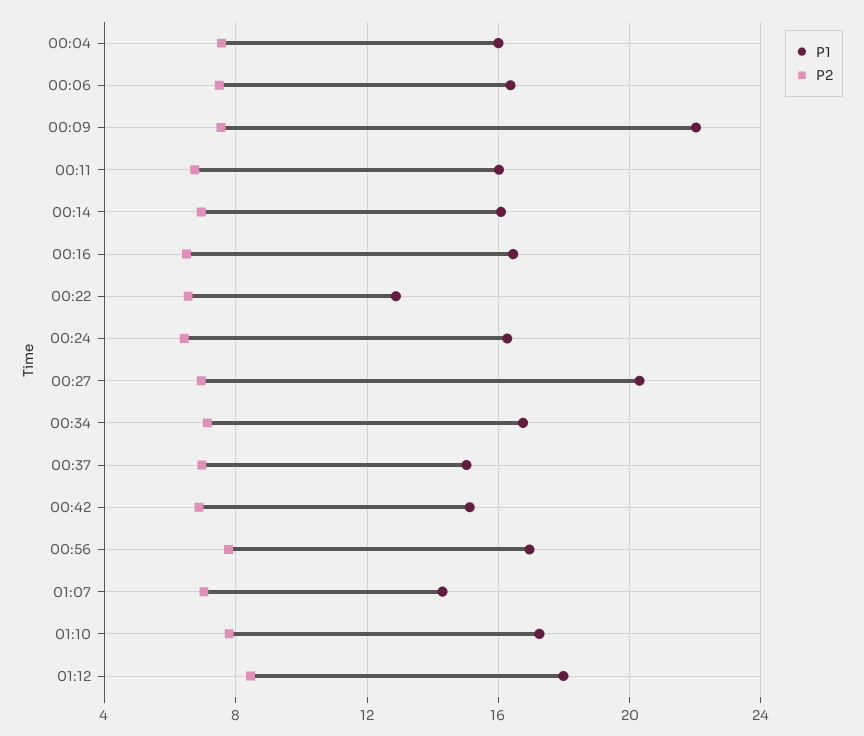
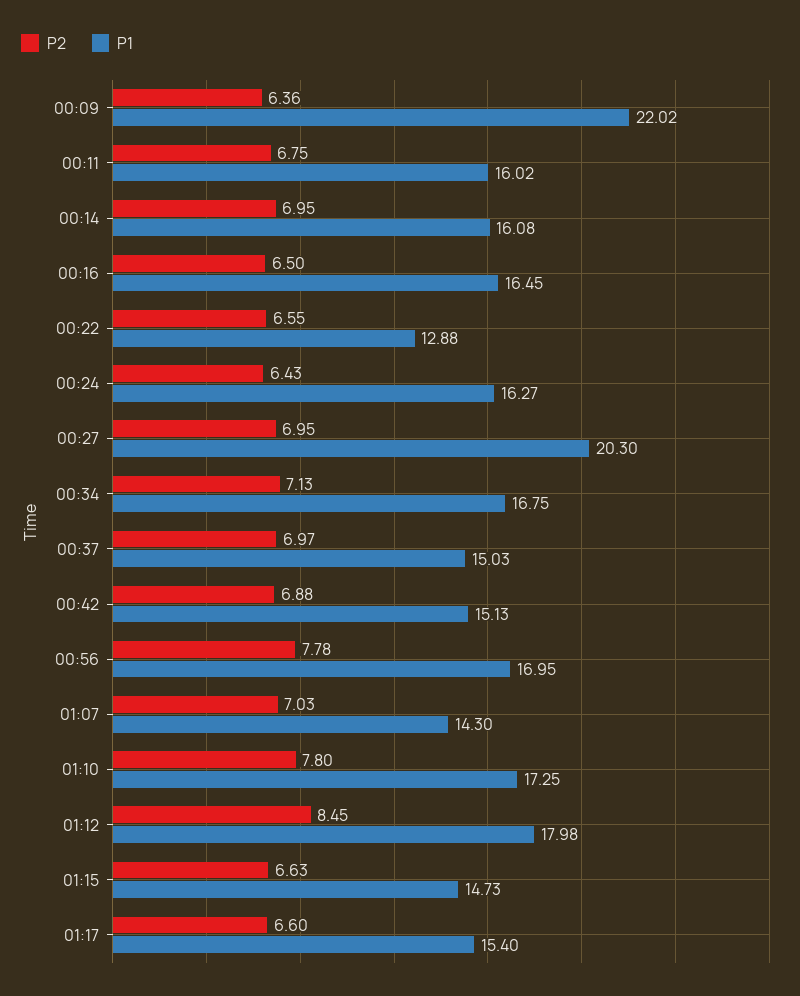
P1, 00:04: 16 -> none
P2, 00:04: 7.5 -> none
P1, 00:06: 16.5 -> none
P2, 00:06: 7.5 -> none
P2, 00:09: 7.5 -> 6.36
P2, 01:15: none -> 6.63
P1, 01:15: none -> 14.73
P2, 01:17: none -> 6.6
P1, 01:17: none -> 15.4

